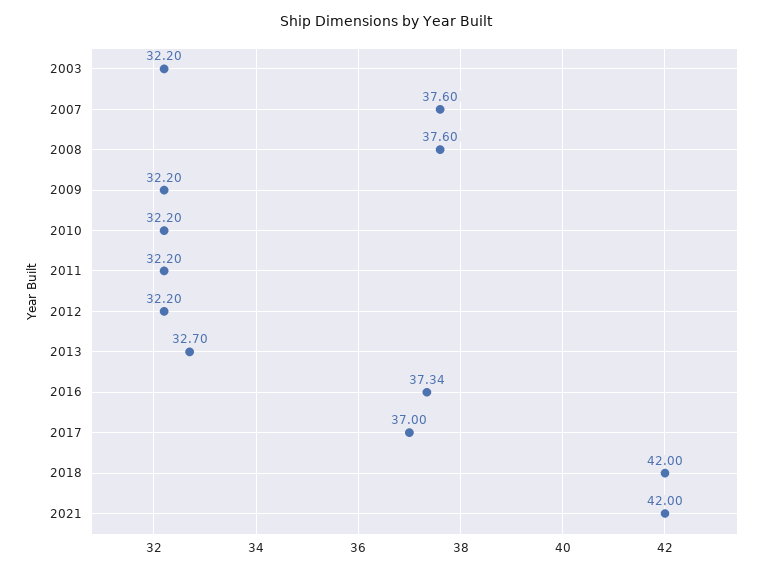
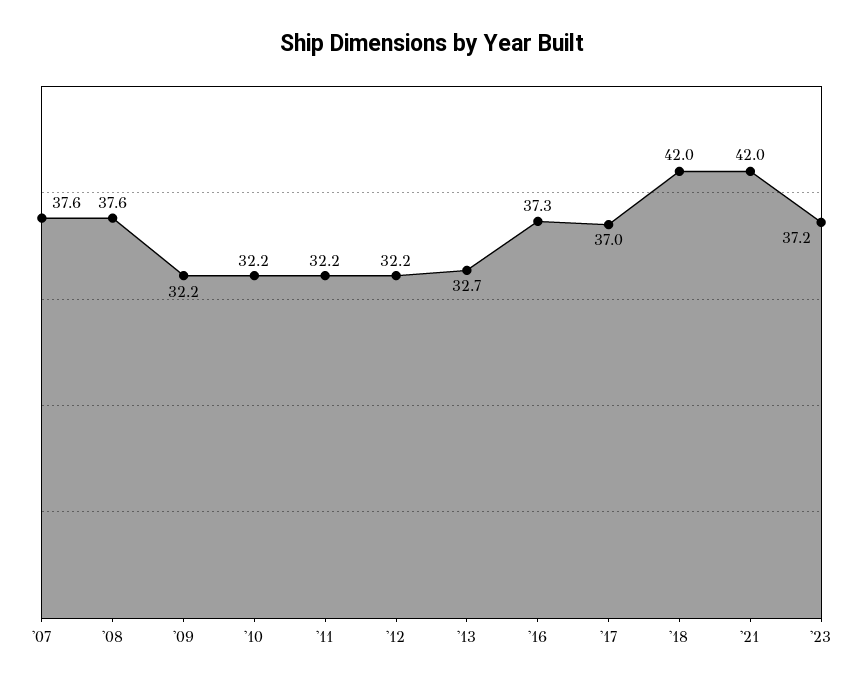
2003: 32.2 -> none
'23: none -> 37.2

